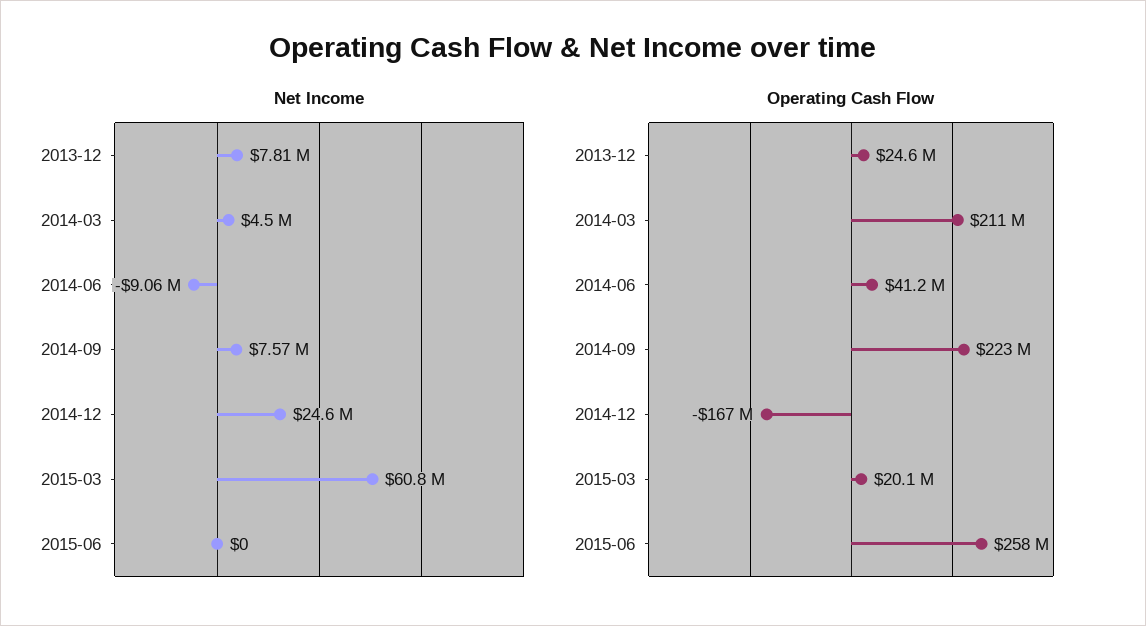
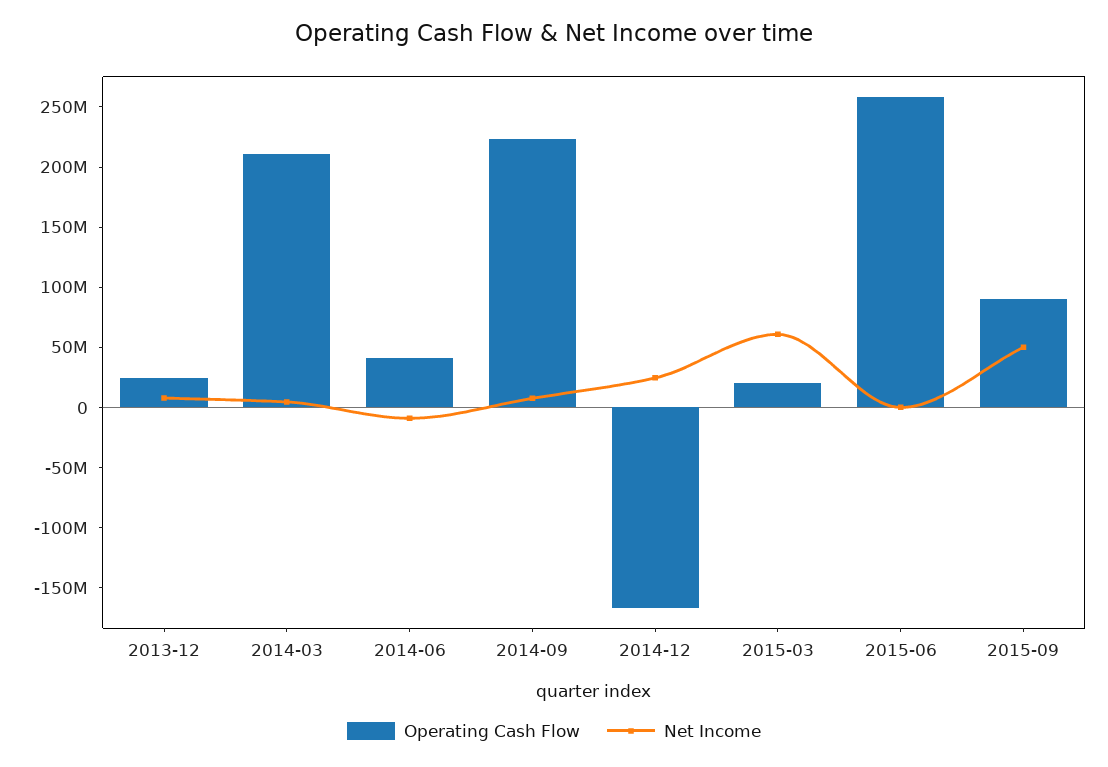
Operating Cash Flow, 2015-09: none -> 90000000
Net Income, 2015-09: none -> 50000000

